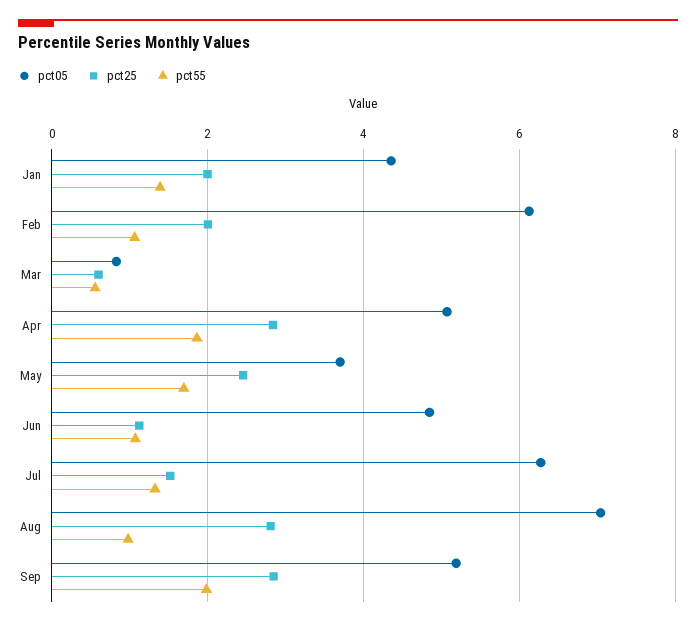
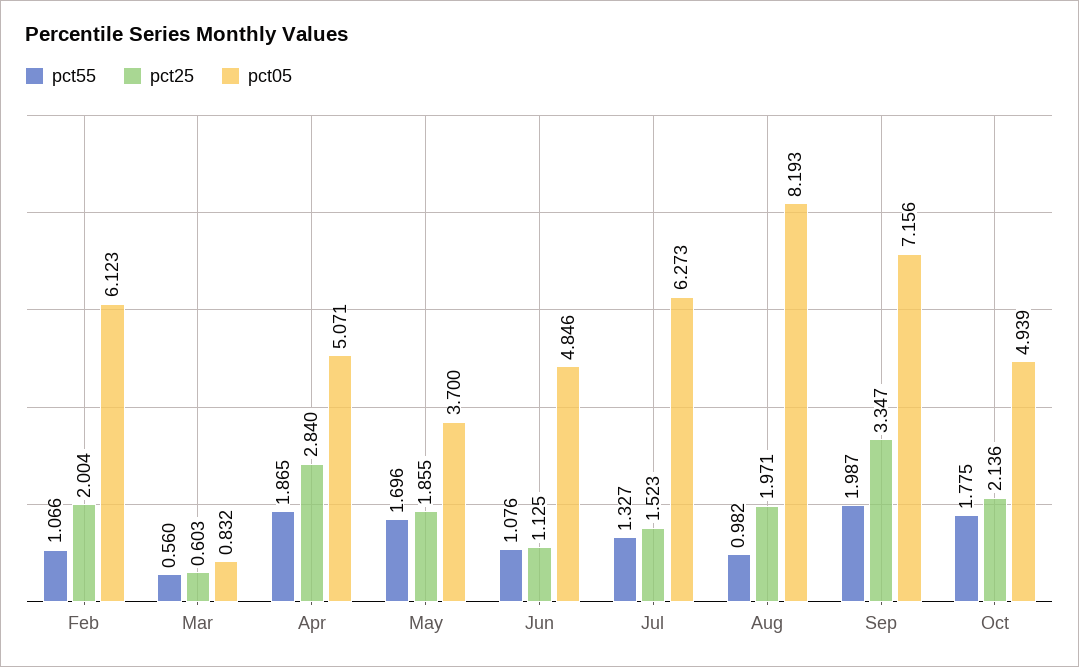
pct05, Jan: 4.4 -> none
pct25, Jan: 2 -> none
pct55, Jan: 1.4 -> none
pct25, May: 2.4 -> 1.855
pct05, Aug: 7 -> 8.193
pct25, Aug: 2.8 -> 1.971
pct05, Sep: 5.2 -> 7.156
pct25, Sep: 2.8 -> 3.347
pct55, Oct: none -> 1.775
pct25, Oct: none -> 2.136
pct05, Oct: none -> 4.939

